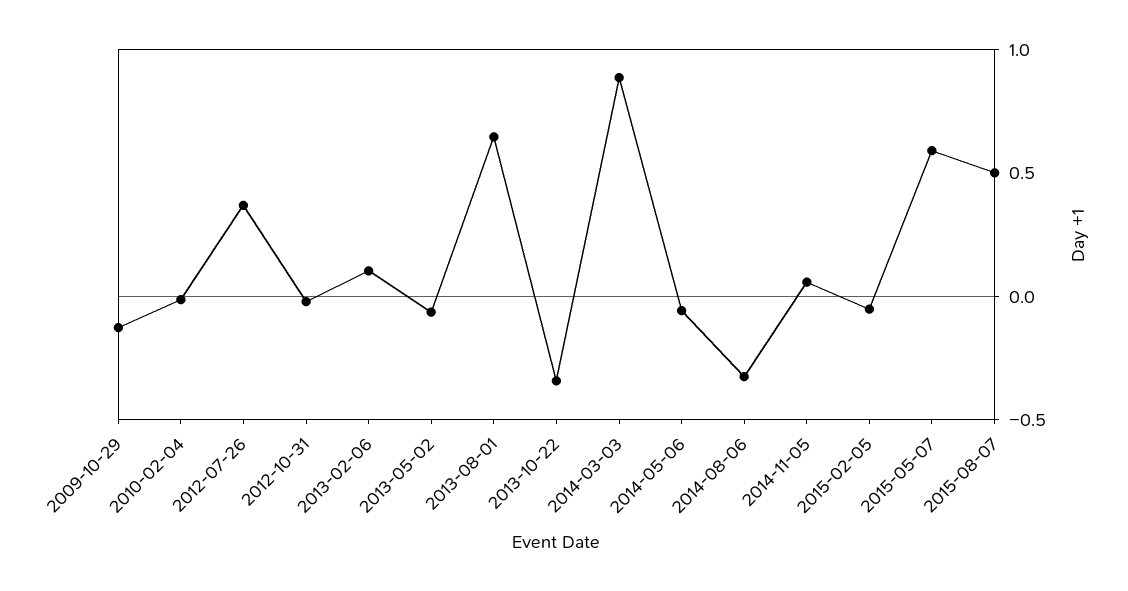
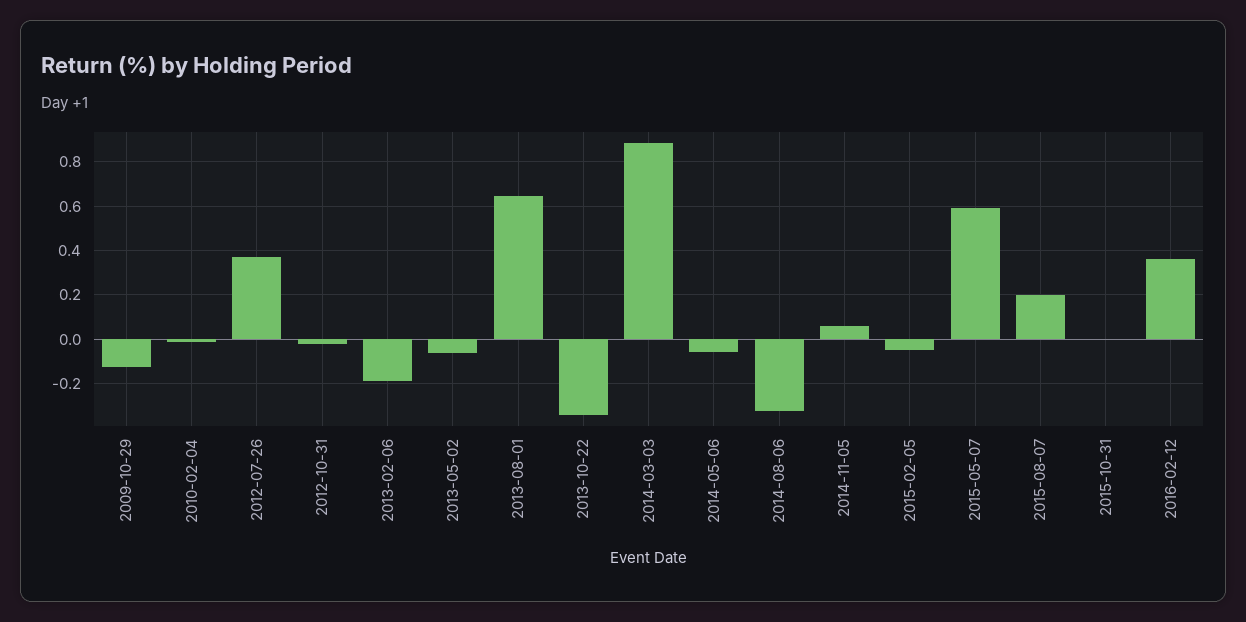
2013-02-06: 0.1 -> -0.2
2015-08-07: 0.5 -> 0.2
2015-10-31: none -> 0
2016-02-12: none -> 0.35

